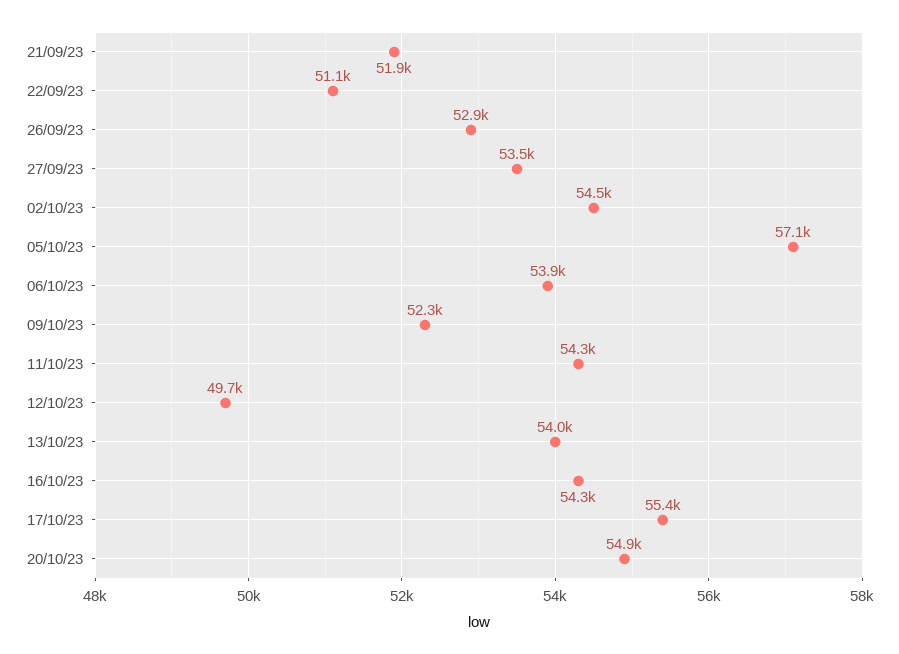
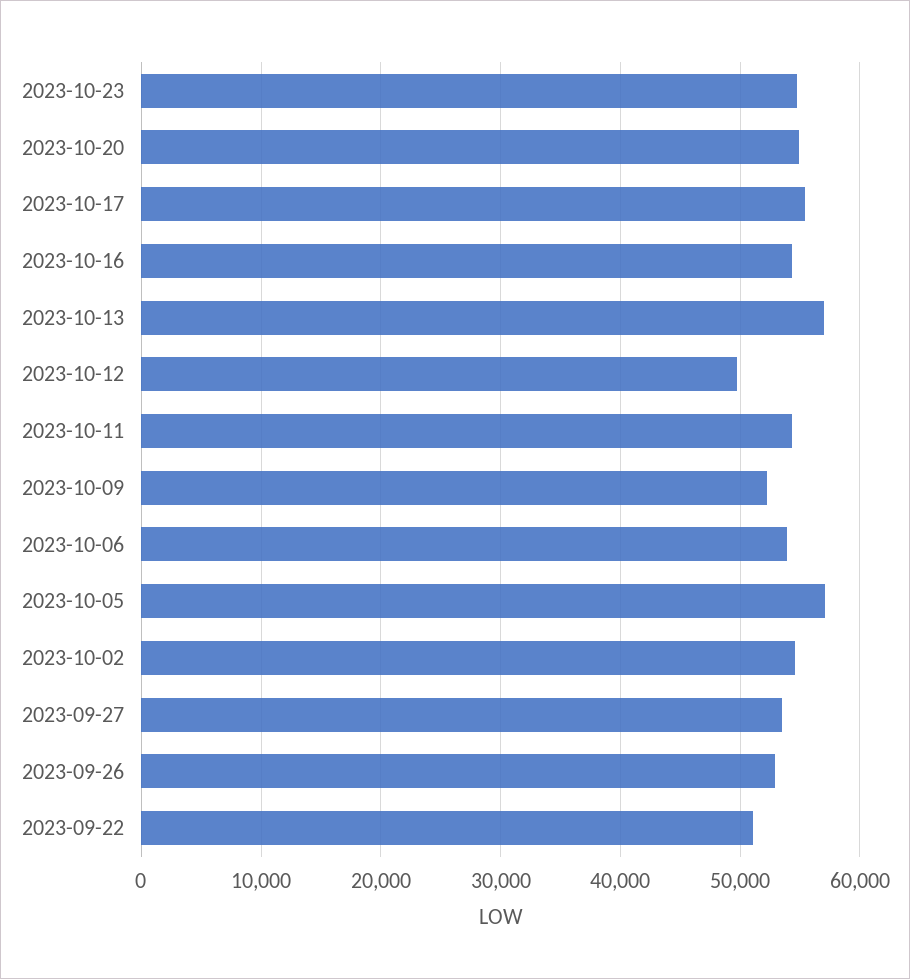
21/09/23: 51900 -> none
13/10/23: 54000 -> 57000
2023-10-23: none -> 55000

